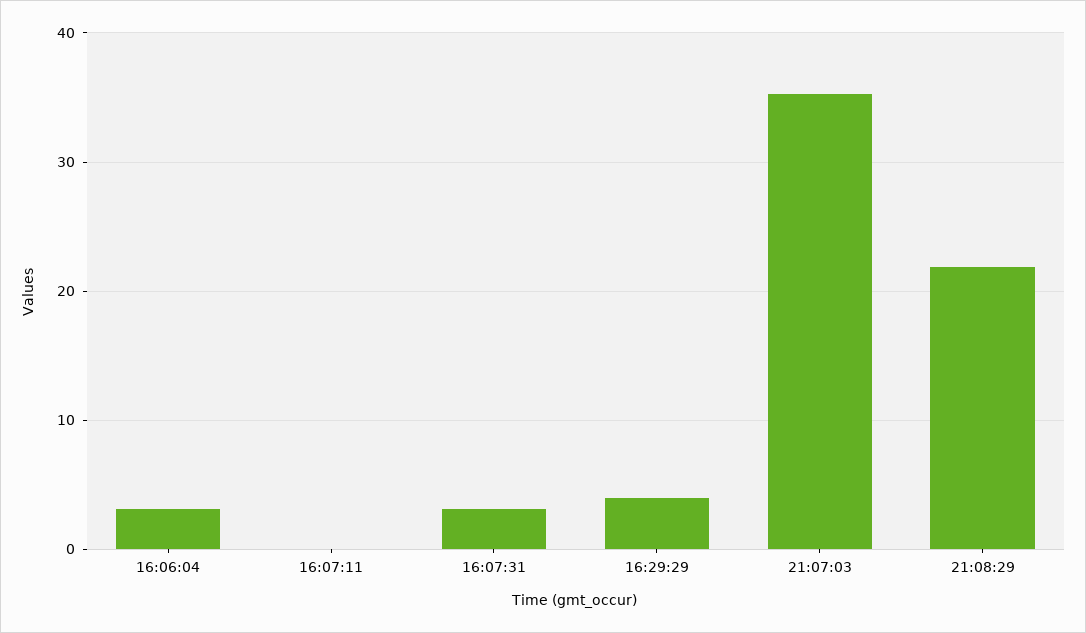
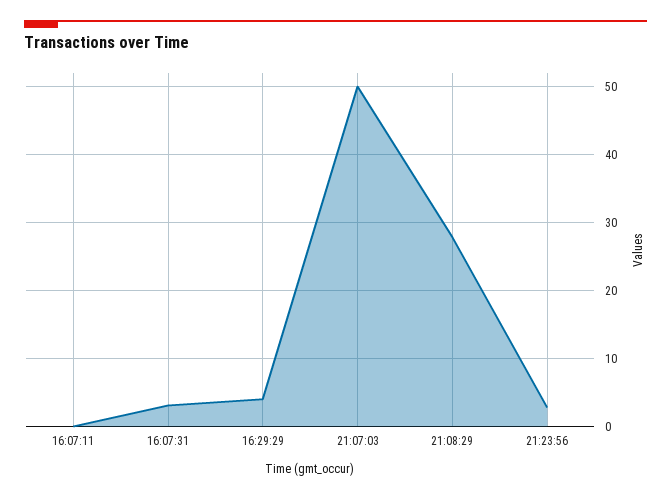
16:06:04: 3 -> none
21:07:03: 35 -> 50
21:08:29: 22 -> 28
21:23:56: none -> 3

